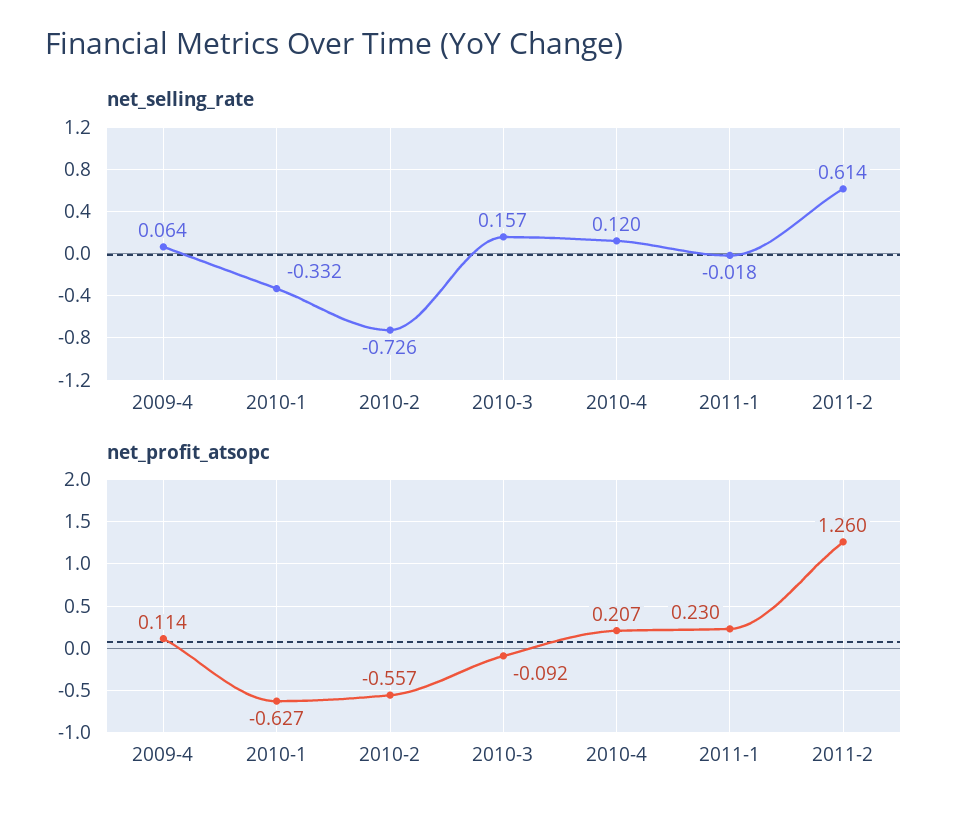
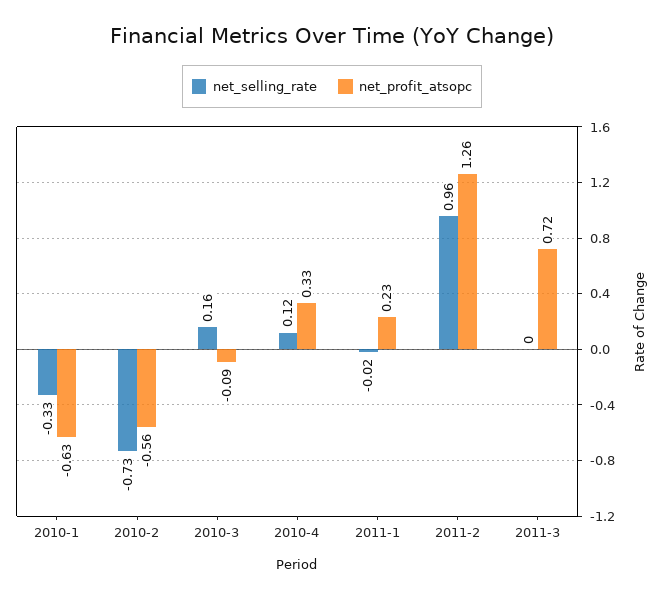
net_selling_rate, 2009-4: 0.064 -> none
net_selling_rate, 2011-2: 0.614 -> 0.96
net_profit_atsopc, 2009-4: 0.114 -> none
net_profit_atsopc, 2010-4: 0.207 -> 0.33
net_selling_rate, 2011-3: none -> 0
net_profit_atsopc, 2011-3: none -> 0.72

